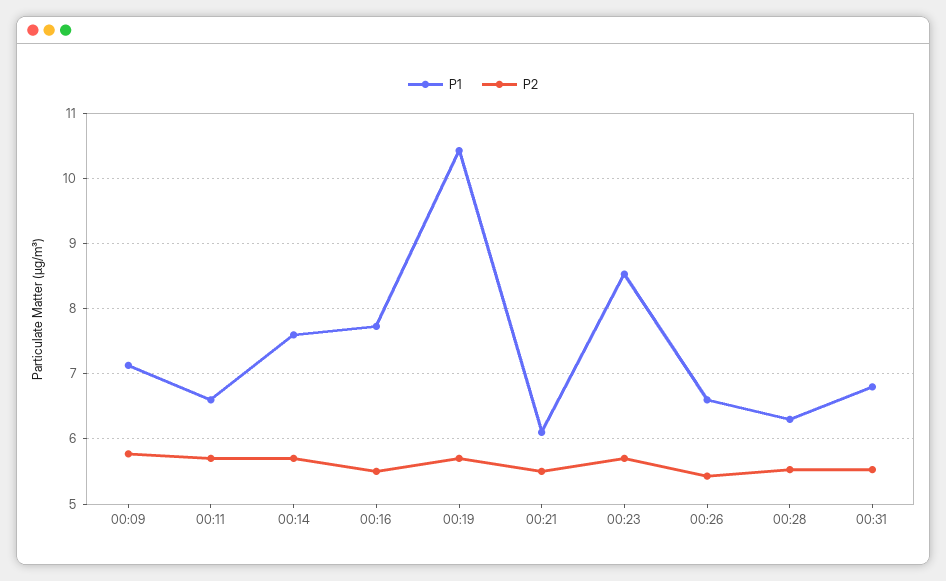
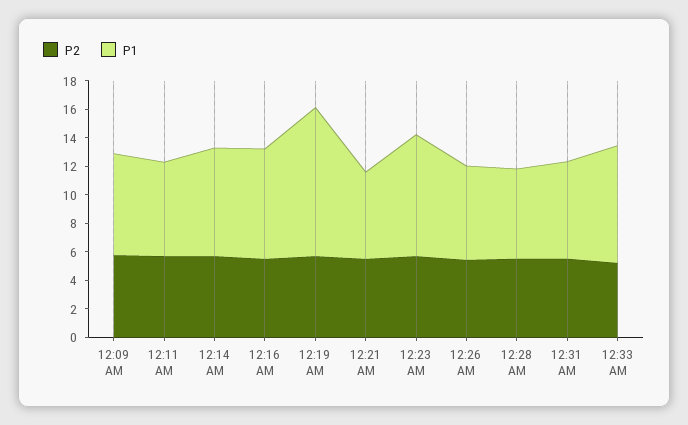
P2, 12:33 AM: none -> 5
P1, 12:33 AM: none -> 8

